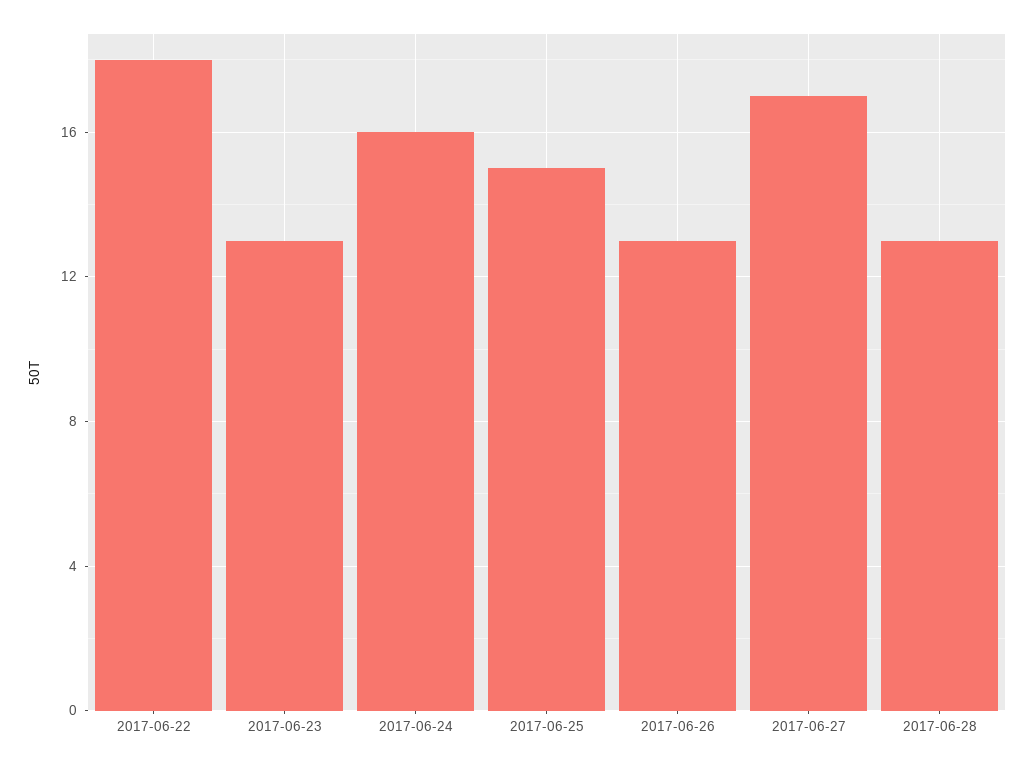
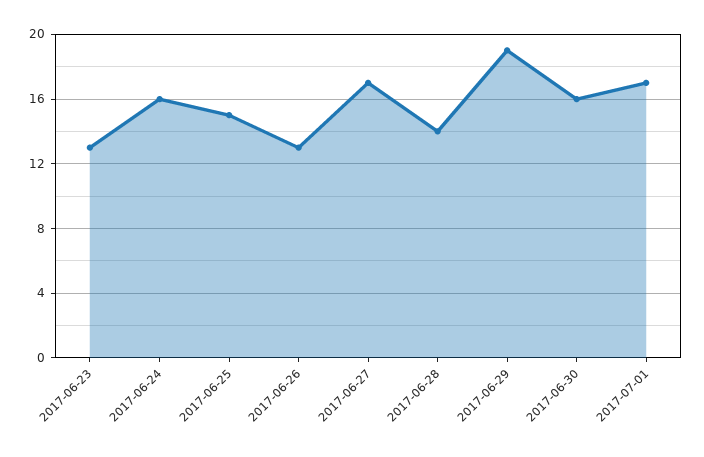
2017-06-22: 18 -> none
2017-06-28: 13 -> 14
2017-06-29: none -> 19
2017-06-30: none -> 16
2017-07-01: none -> 17

